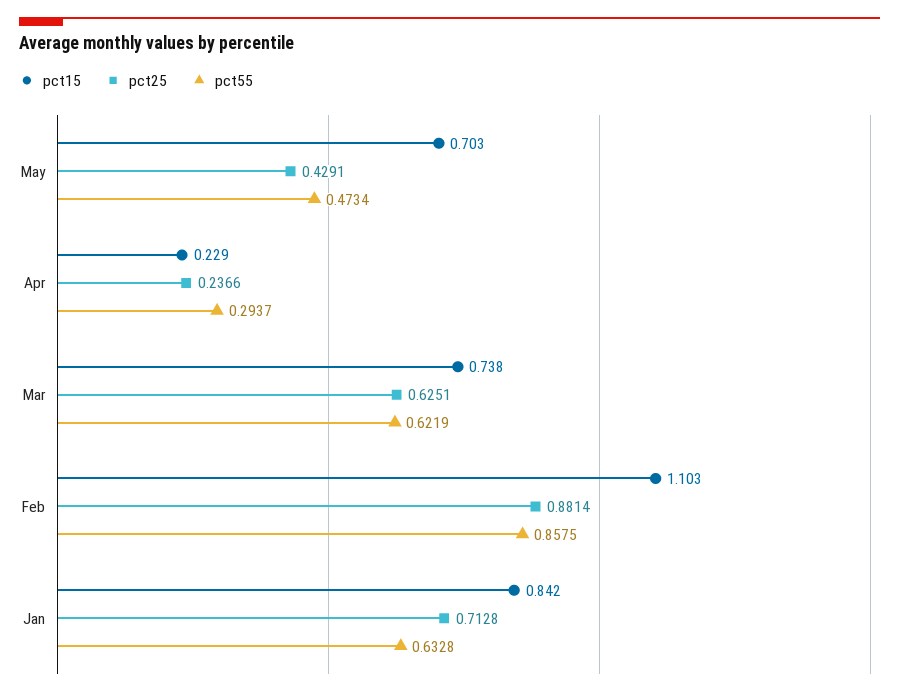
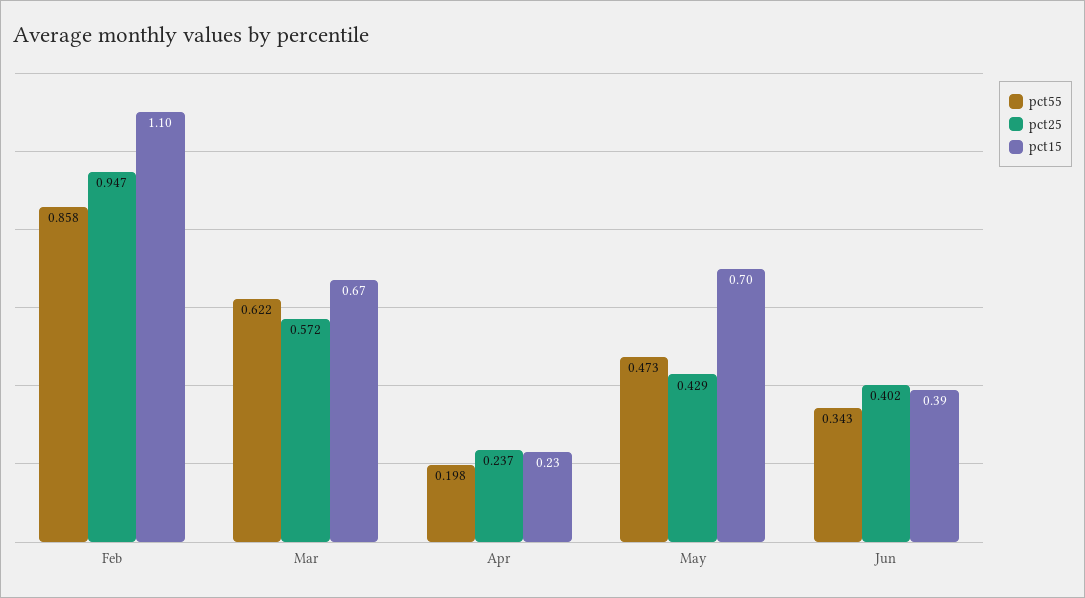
pct55, Apr: 0.2937 -> 0.198
pct15, Mar: 0.738 -> 0.67
pct25, Mar: 0.6251 -> 0.572
pct25, Feb: 0.8814 -> 0.947
pct15, Jan: 0.842 -> none
pct25, Jan: 0.7128 -> none
pct55, Jan: 0.6328 -> none
pct55, Jun: none -> 0.343
pct25, Jun: none -> 0.402
pct15, Jun: none -> 0.39

